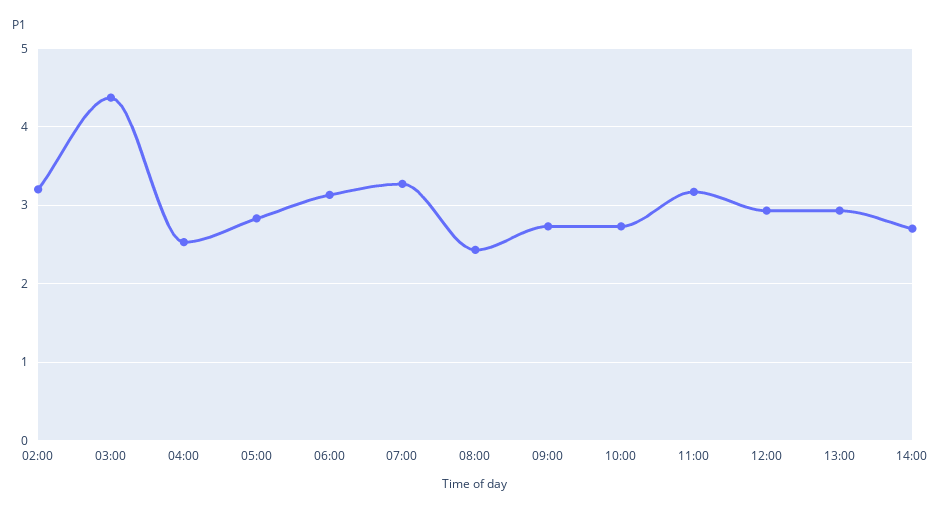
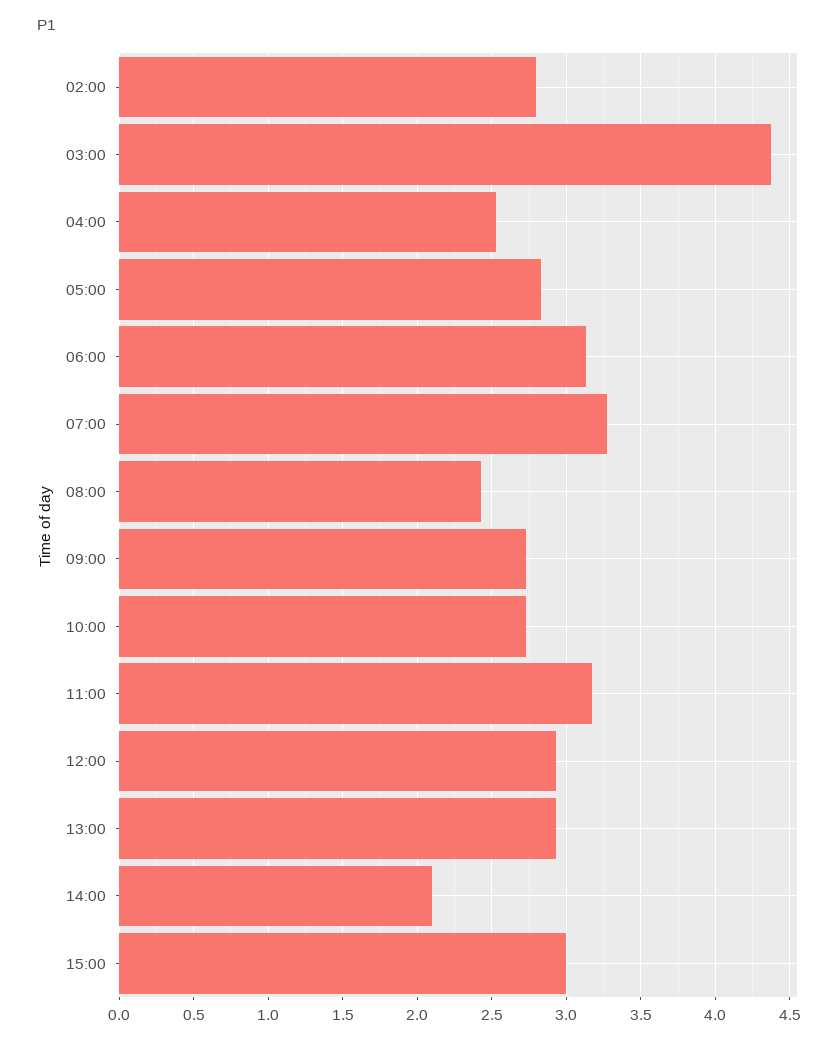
02:00: 3.2 -> 2.8
14:00: 2.7 -> 2.1
15:00: none -> 3

